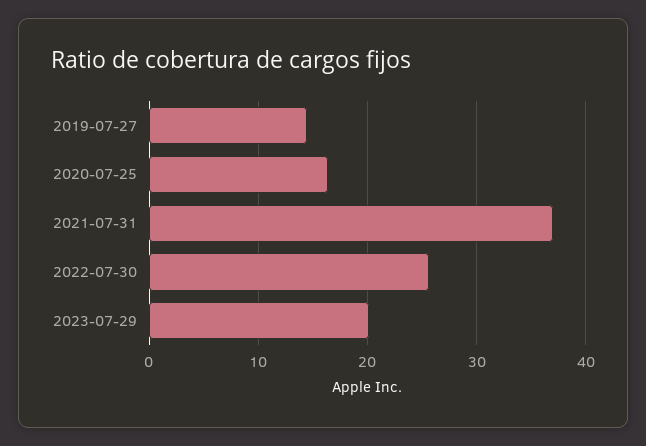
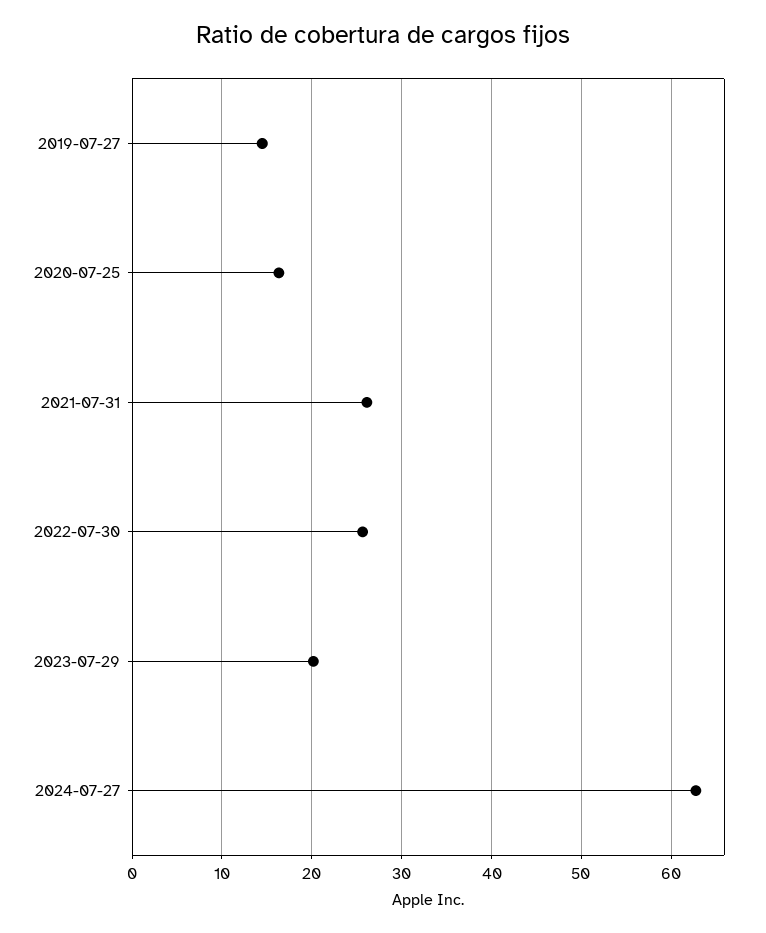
2021-07-31: 37 -> 26
2024-07-27: none -> 63

